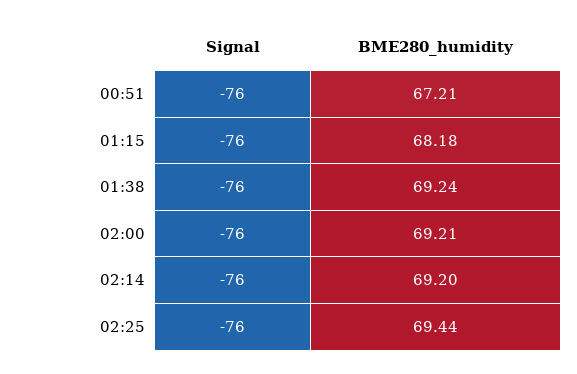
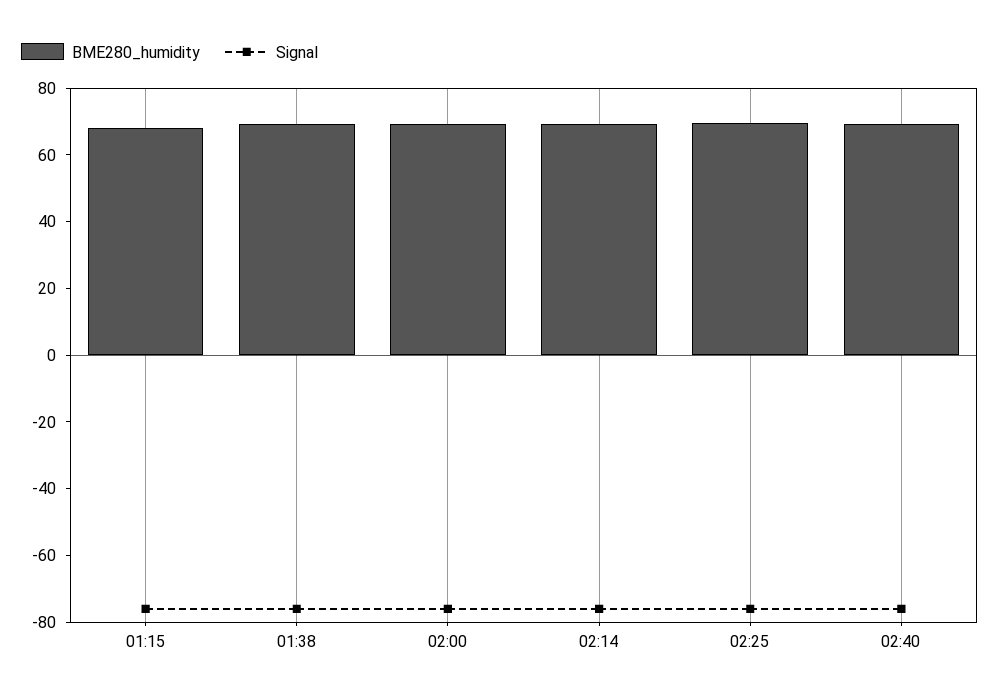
Signal, 00:51: -76 -> none
BME280_humidity, 00:51: 67.21 -> none
BME280_humidity, 02:40: none -> 70
Signal, 02:40: none -> -75

